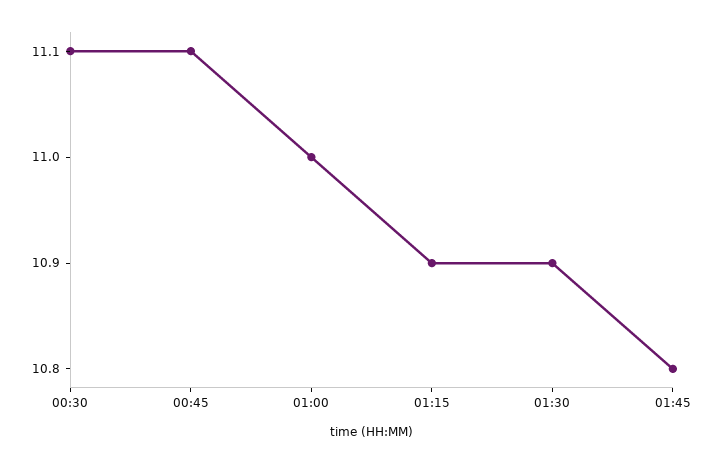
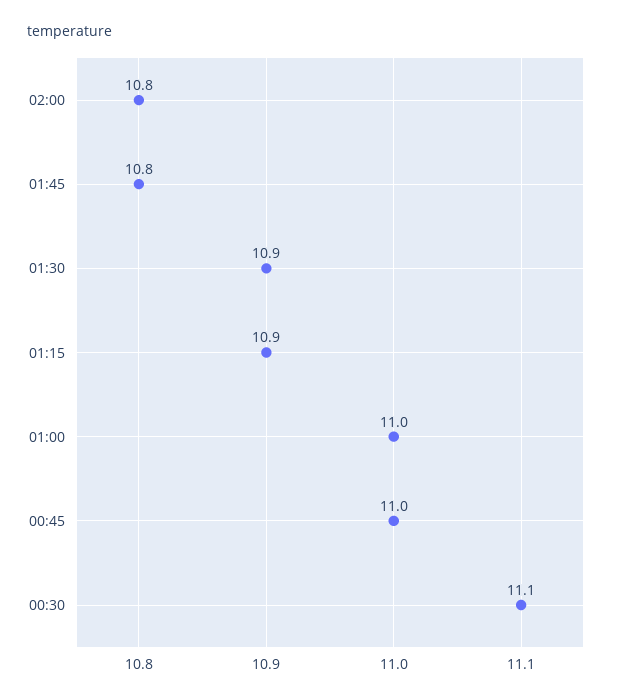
00:45: 11.1 -> 11
02:00: none -> 10.8

